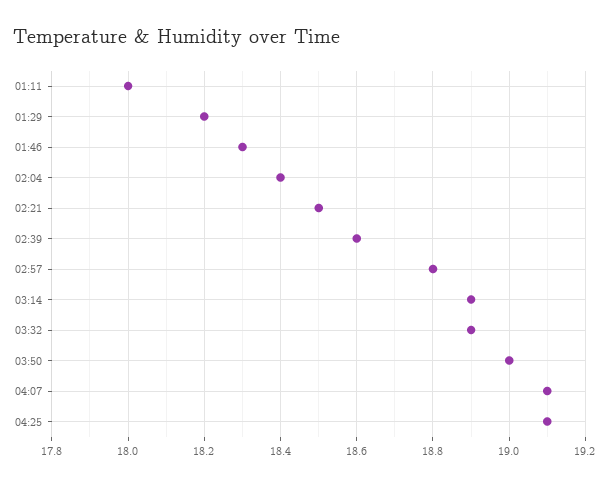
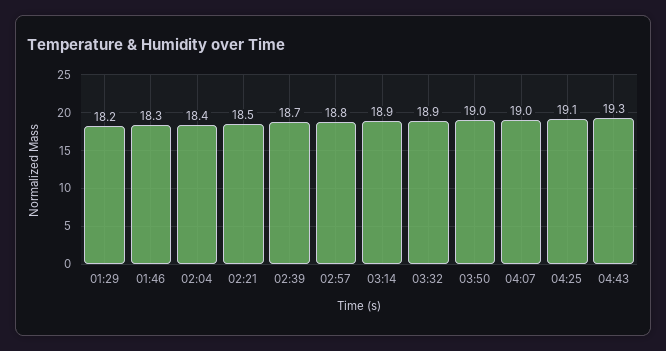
01:11: 18 -> none
02:39: 18.6 -> 18.7
04:07: 19.1 -> 19
04:43: none -> 19.3

